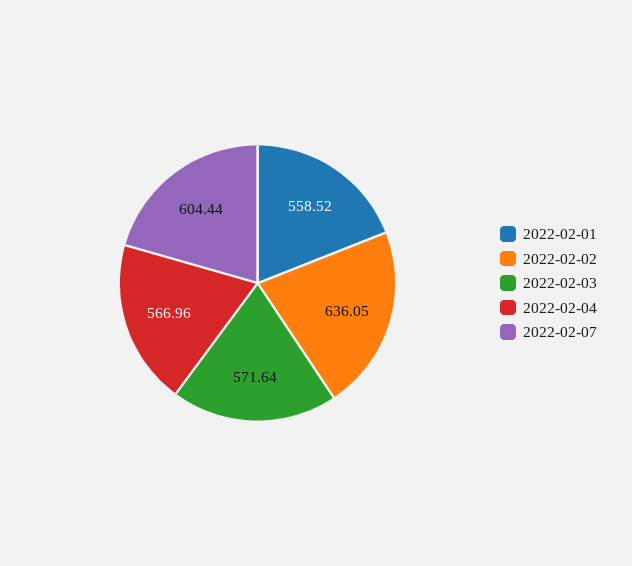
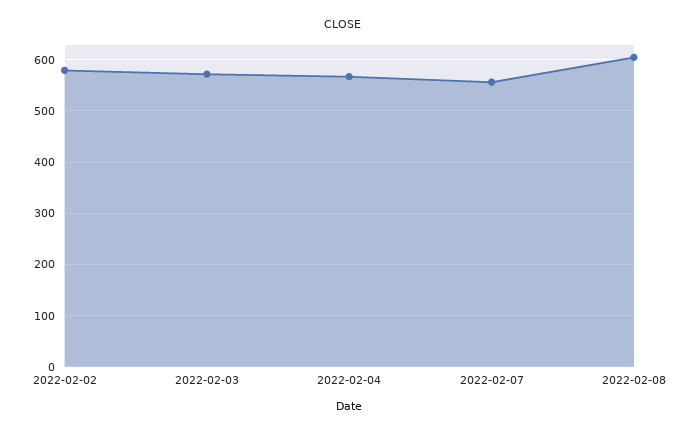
2022-02-01: 558.52 -> none
2022-02-02: 636.05 -> 580
2022-02-07: 604.44 -> 560
2022-02-08: none -> 600

